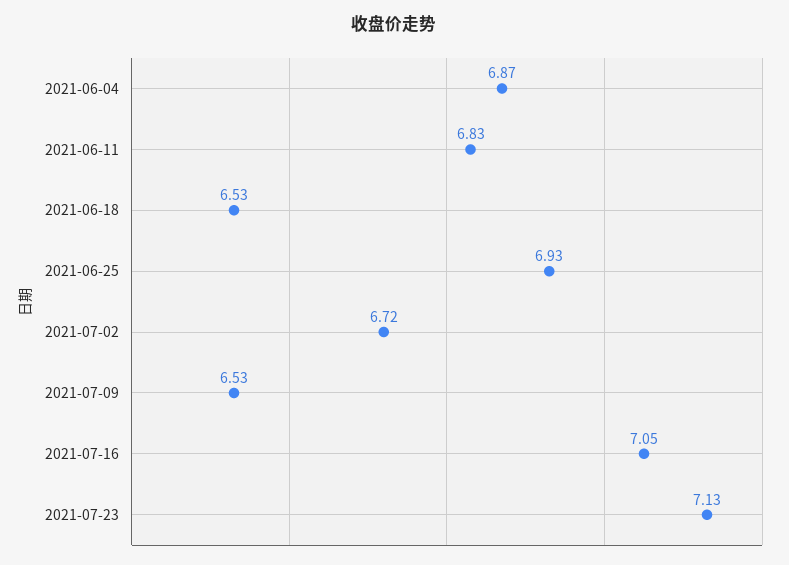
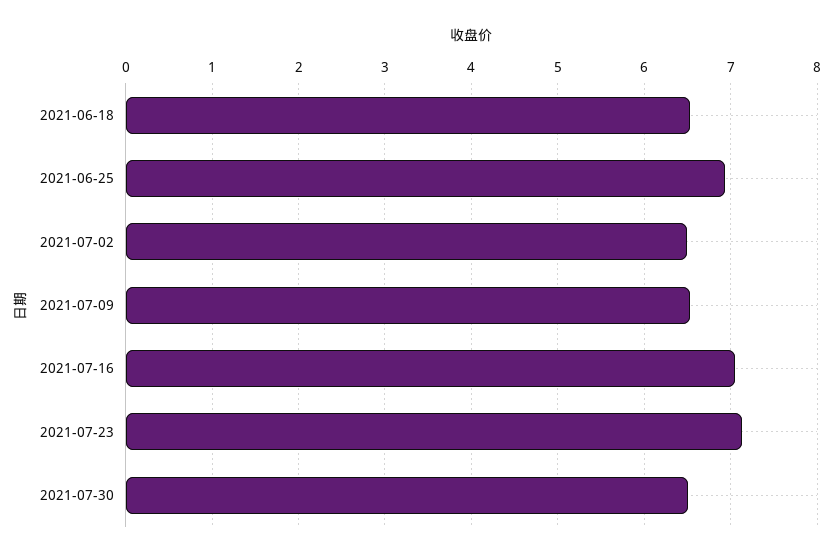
2021-06-04: 6.87 -> none
2021-06-11: 6.83 -> none
2021-07-02: 6.72 -> 6.5
2021-07-30: none -> 6.5

